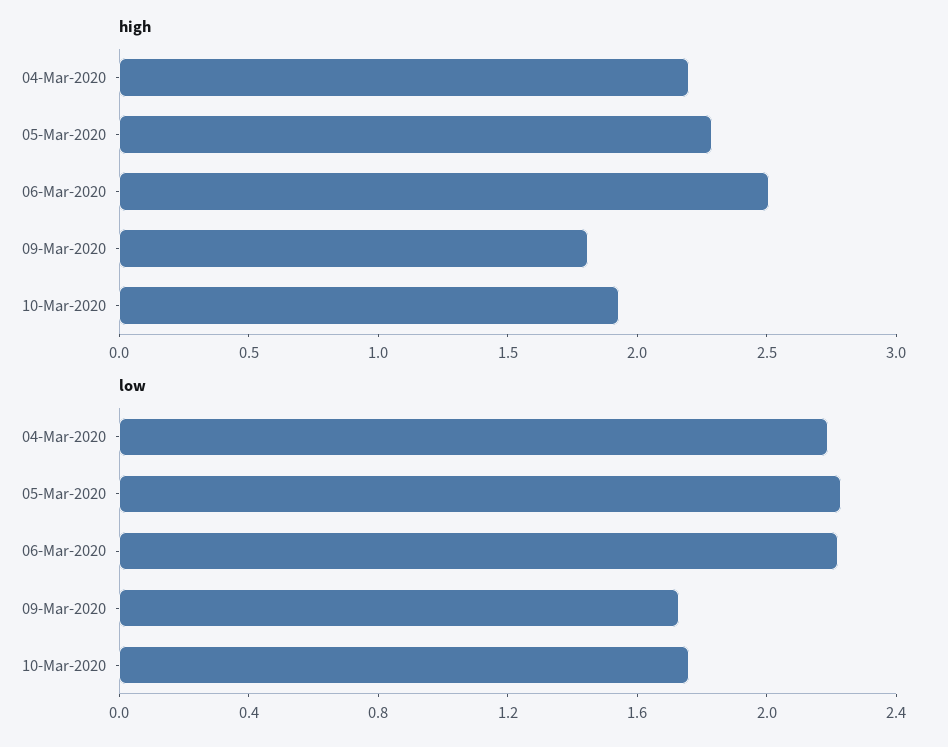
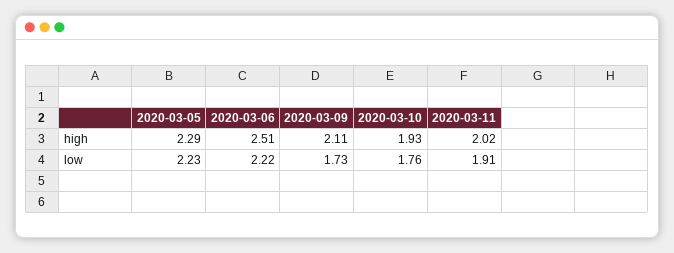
high, 04-Mar-2020: 2.2 -> none
high, 09-Mar-2020: 1.8 -> 2.11
low, 04-Mar-2020: 2.2 -> none
high, 2020-03-11: none -> 2.02
low, 2020-03-11: none -> 1.91

